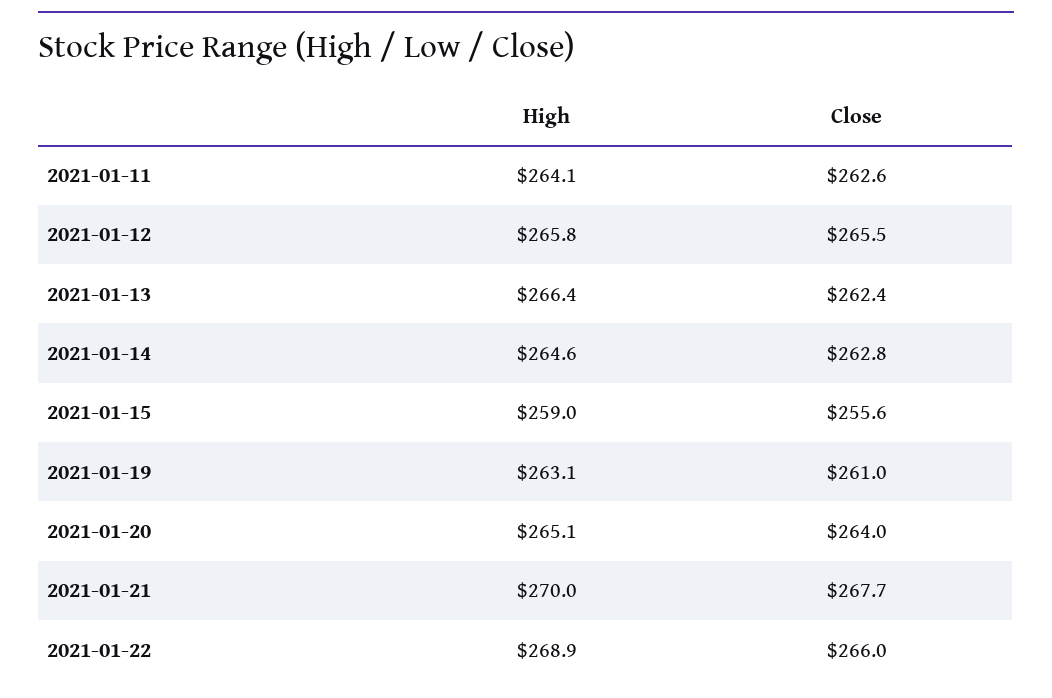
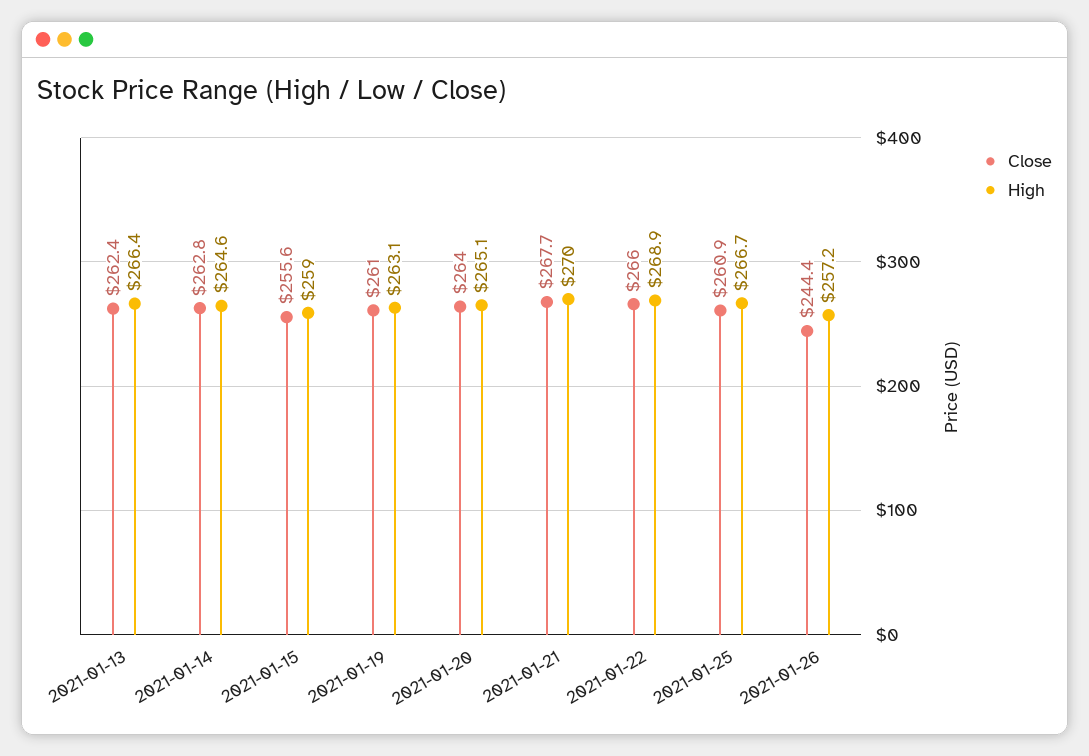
High, 2021-01-11: 264.1 -> none
Close, 2021-01-11: 262.6 -> none
High, 2021-01-12: 265.8 -> none
Close, 2021-01-12: 265.5 -> none
Close, 2021-01-25: none -> 260.9
High, 2021-01-25: none -> 266.7
Close, 2021-01-26: none -> 244.4
High, 2021-01-26: none -> 257.2

